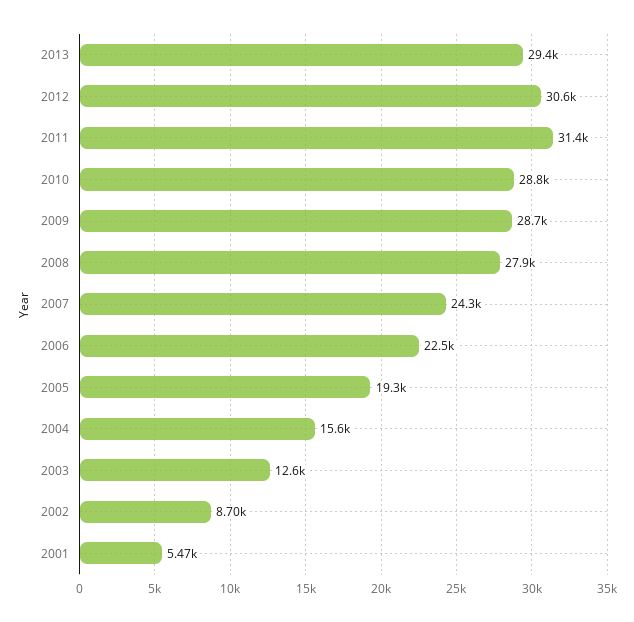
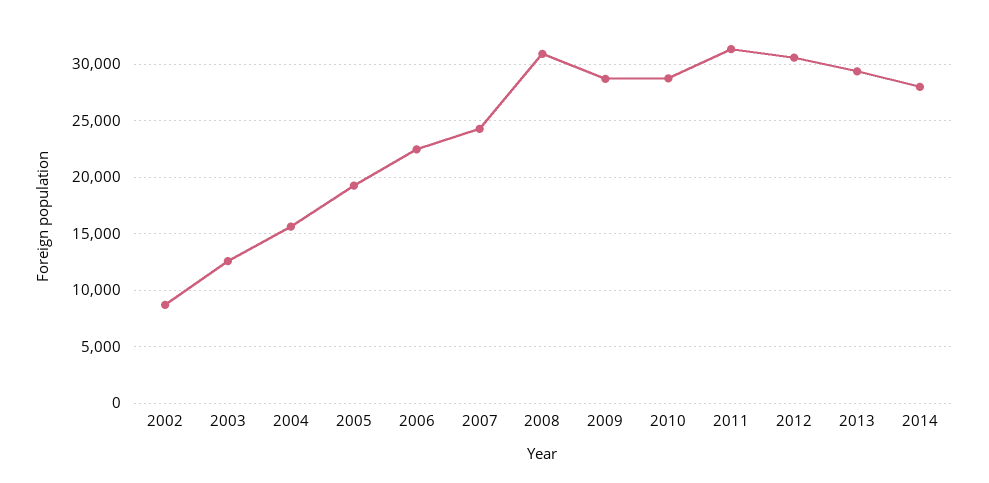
2008: 27900 -> 31000
2001: 5470 -> none
2014: none -> 28000

